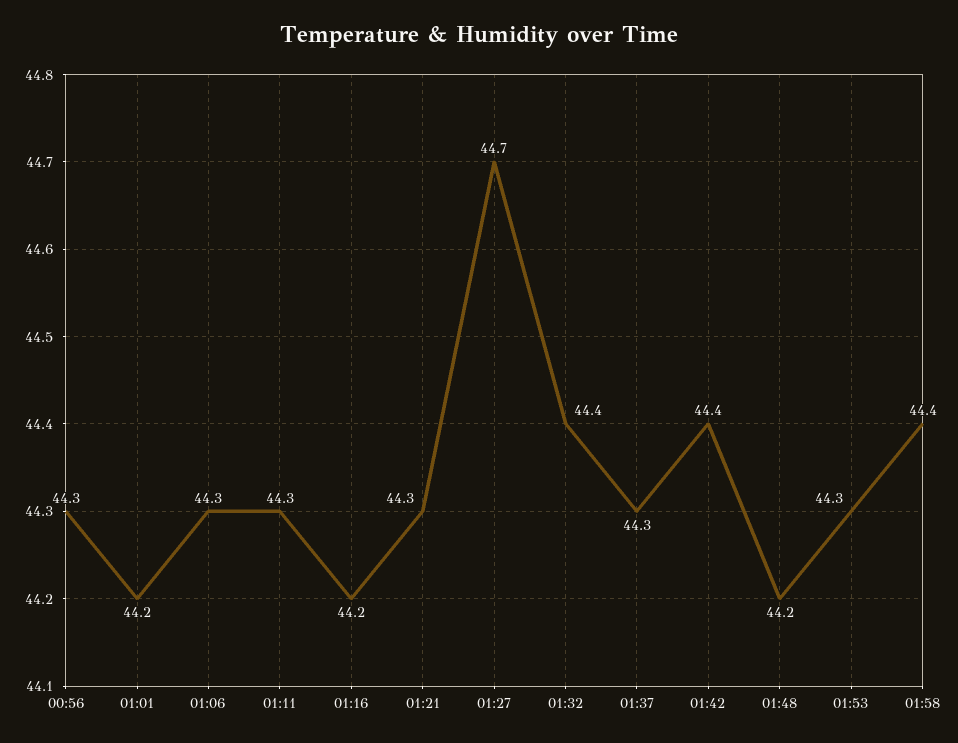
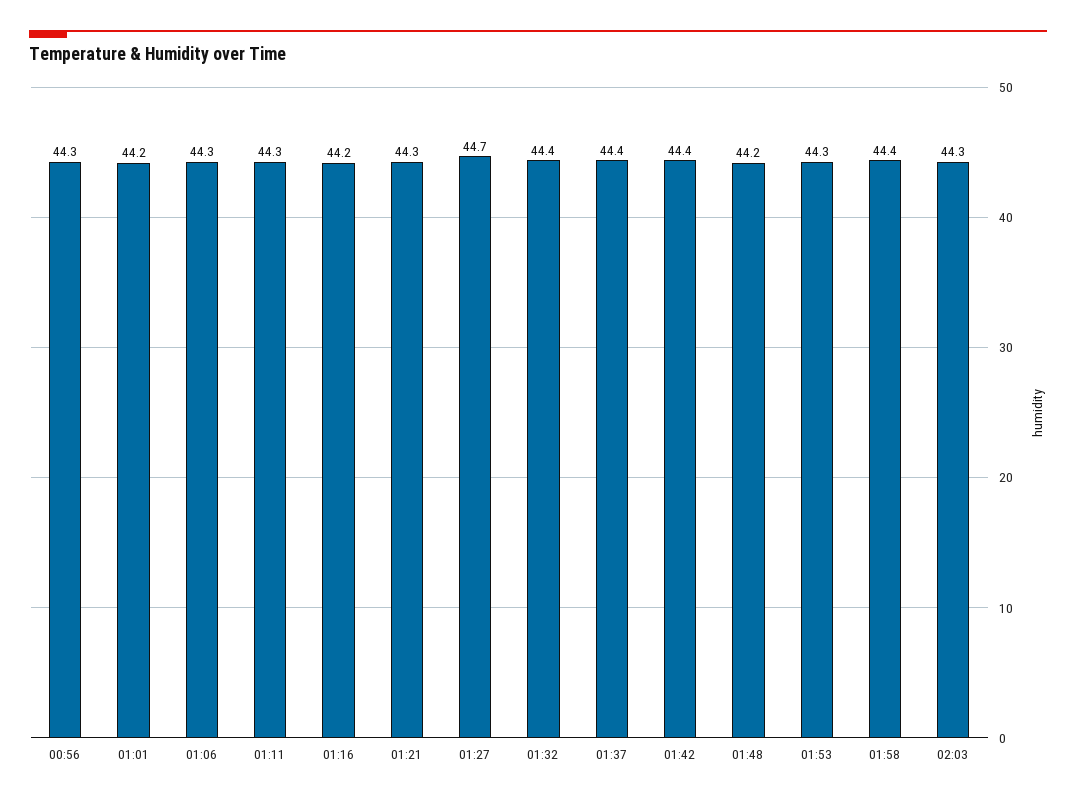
01:37: 44.3 -> 44.4
02:03: none -> 44.3

